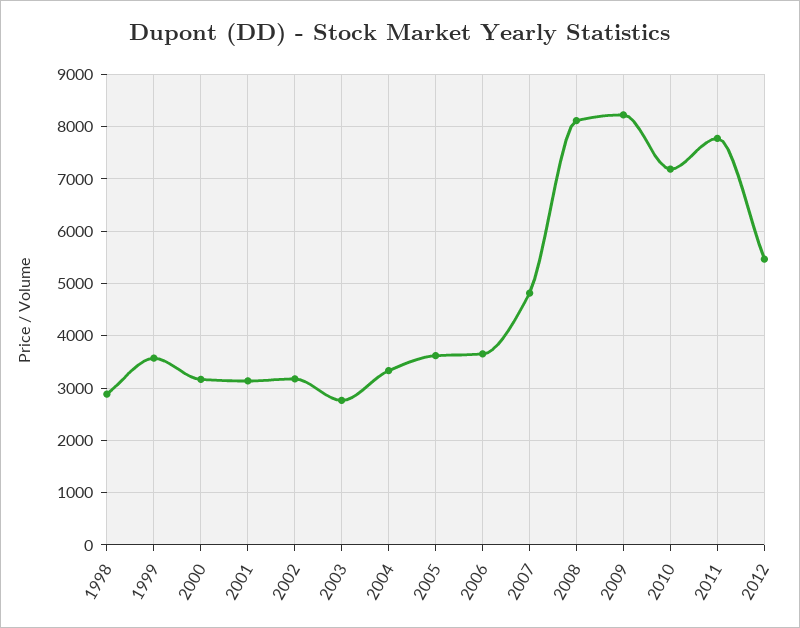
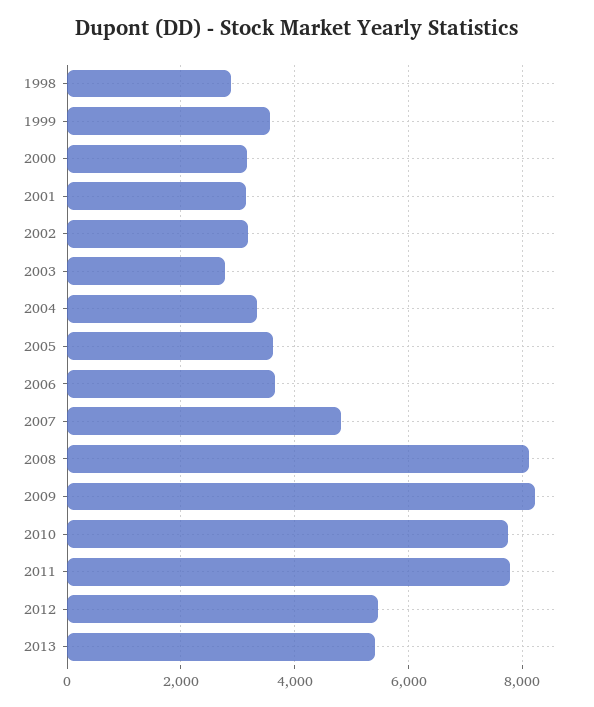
2010: 7200 -> 7800
2013: none -> 5400

